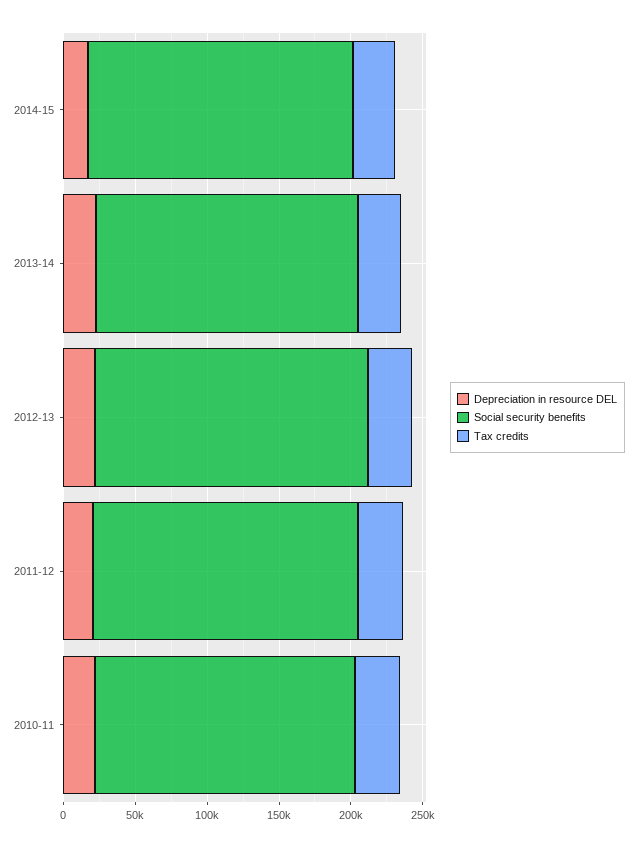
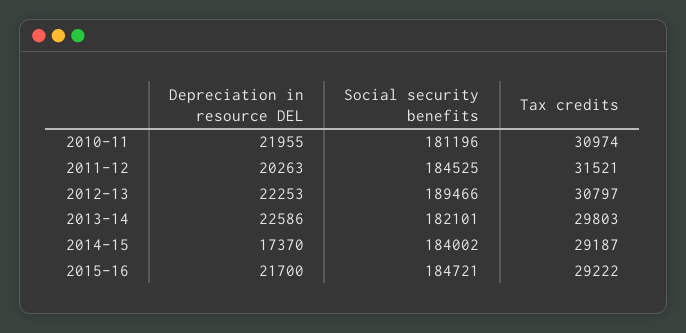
Depreciation in resource DEL, 2015-16: none -> 21700
Social security benefits, 2015-16: none -> 184721
Tax credits, 2015-16: none -> 29222

